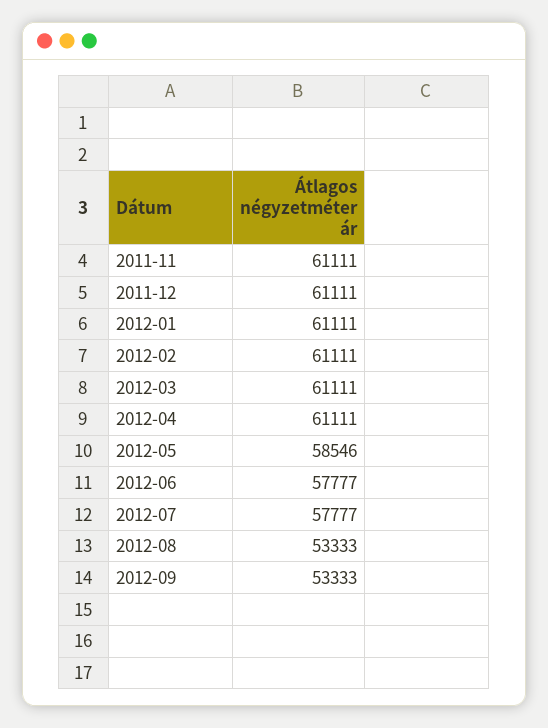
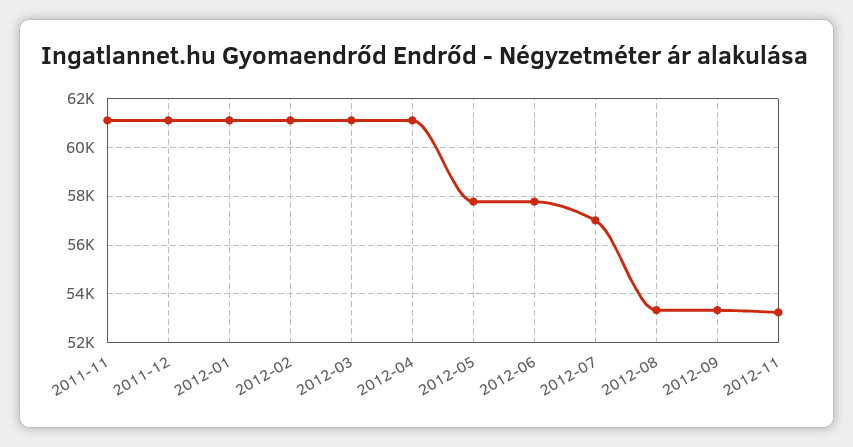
2012-05: 58546 -> 57750
2012-07: 57777 -> 57000
2012-11: none -> 53250

